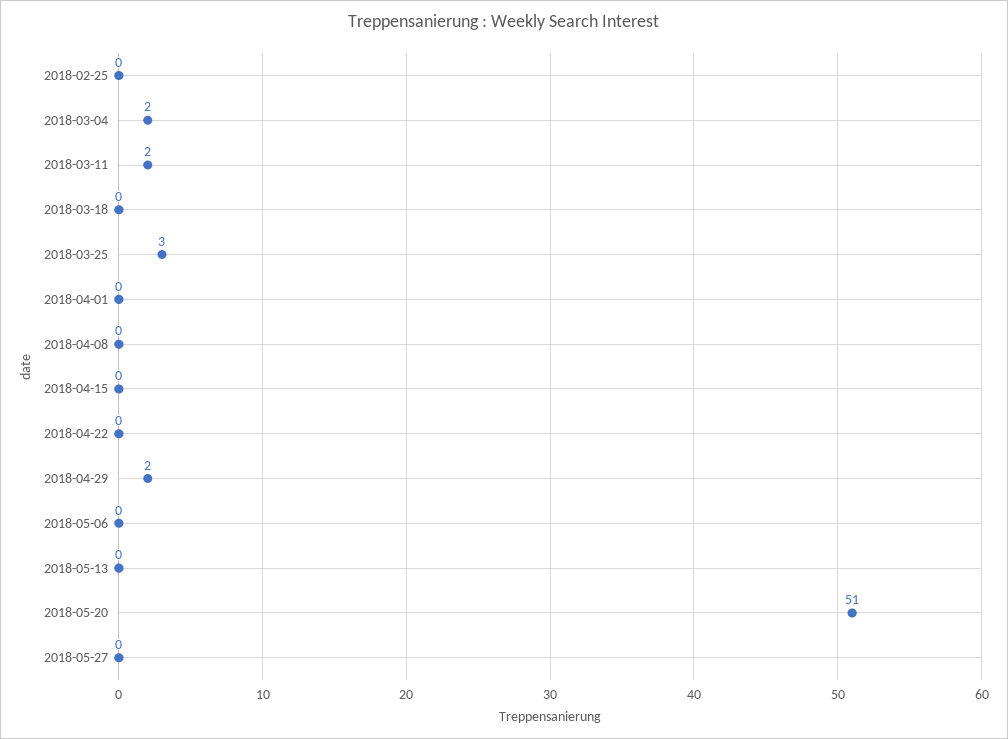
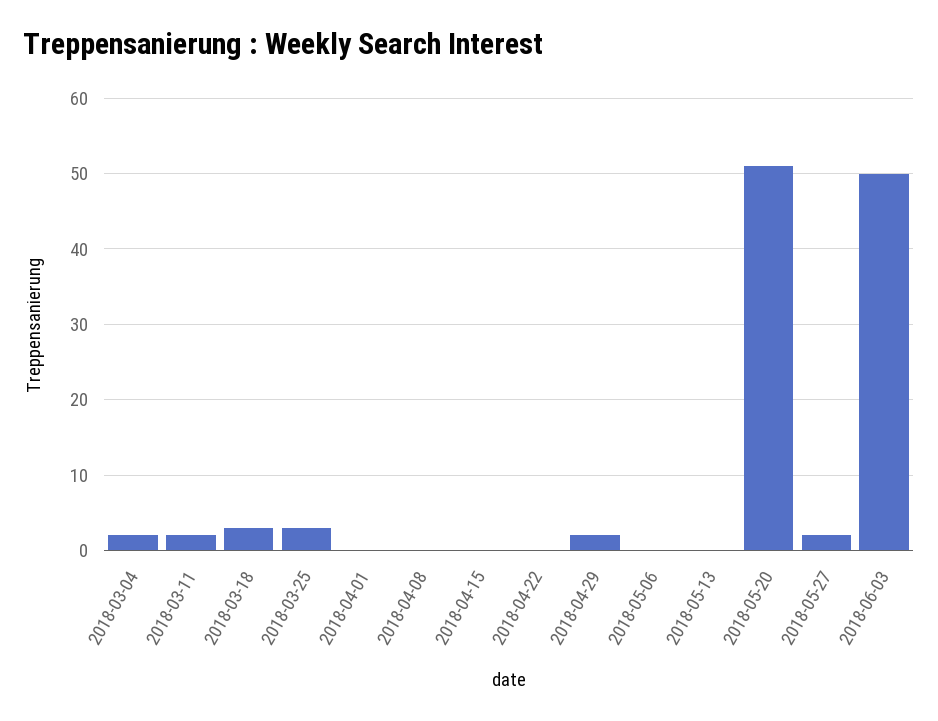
2018-02-25: 0 -> none
2018-03-18: 0 -> 3
2018-05-27: 0 -> 2
2018-06-03: none -> 50

